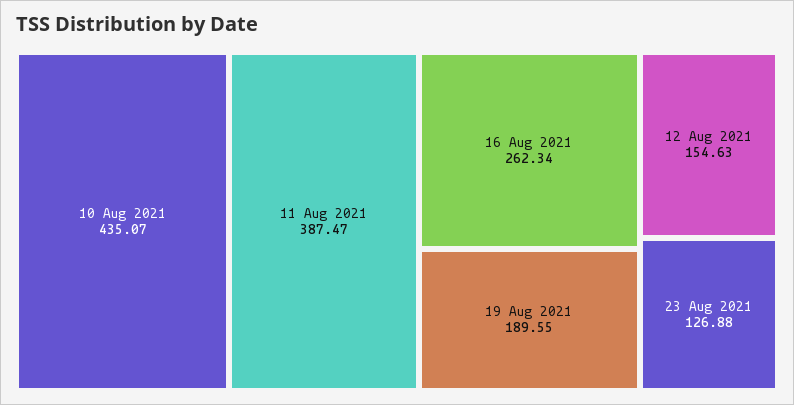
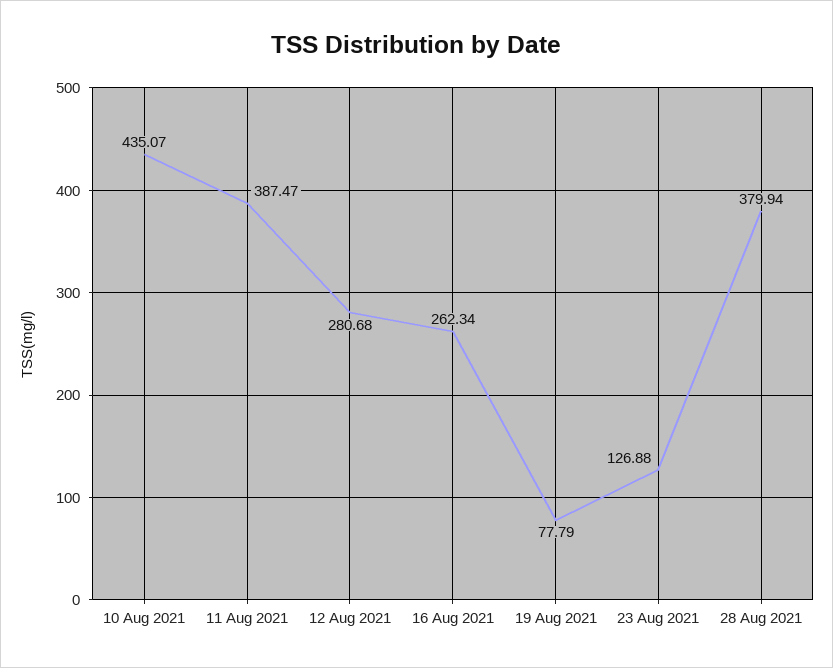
19 Aug 2021: 189.55 -> 77.79
12 Aug 2021: 154.63 -> 280.68
28 Aug 2021: none -> 379.94

